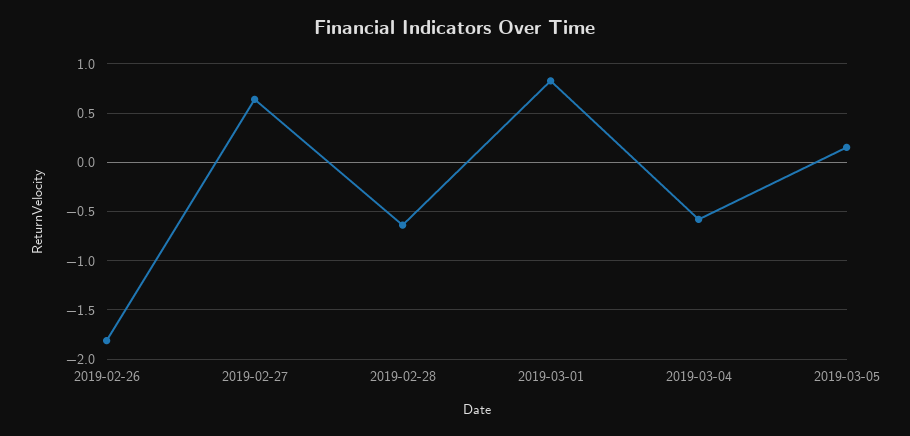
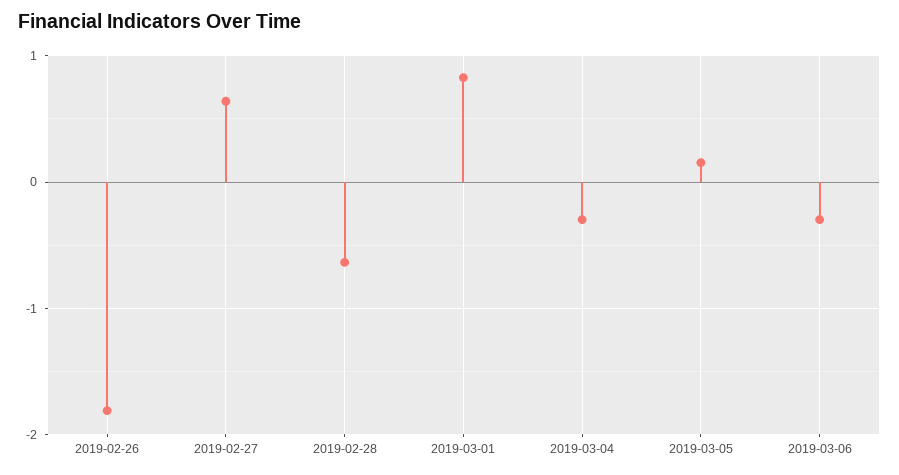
2019-03-04: -0.6 -> -0.3
2019-03-06: none -> -0.3

